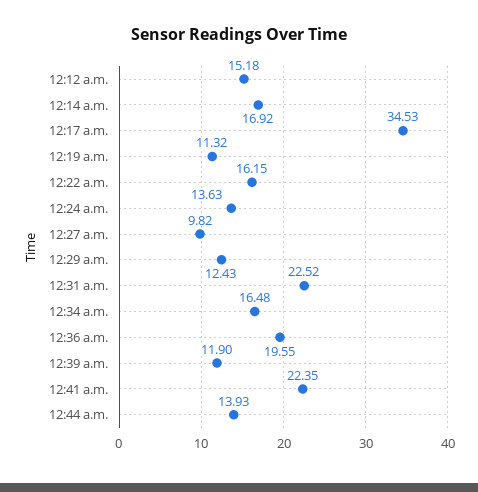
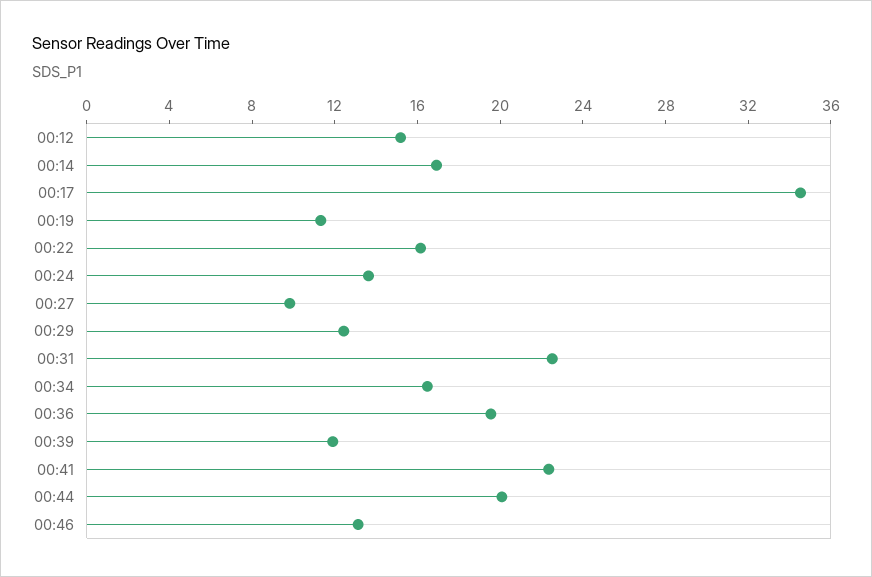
12:44 a.m.: 13.93 -> 20
00:46: none -> 13

